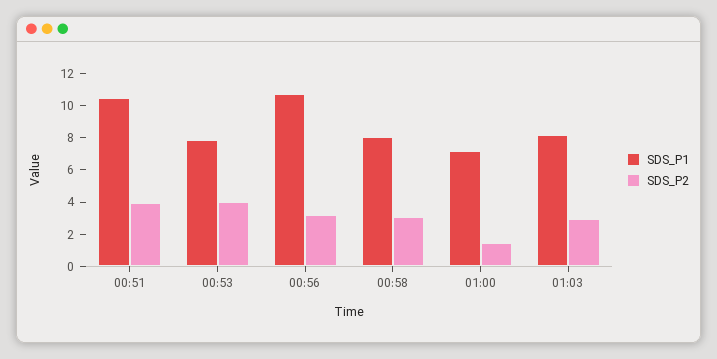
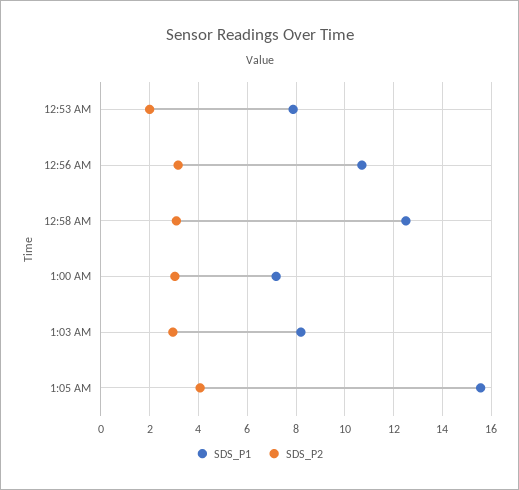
SDS_P1, 00:51: 10.5 -> none
SDS_P2, 00:51: 4 -> none
SDS_P2, 00:53: 4 -> 2
SDS_P1, 00:58: 8 -> 12.5
SDS_P2, 01:00: 1.5 -> 3
SDS_P1, 1:05 AM: none -> 15.5
SDS_P2, 1:05 AM: none -> 4

